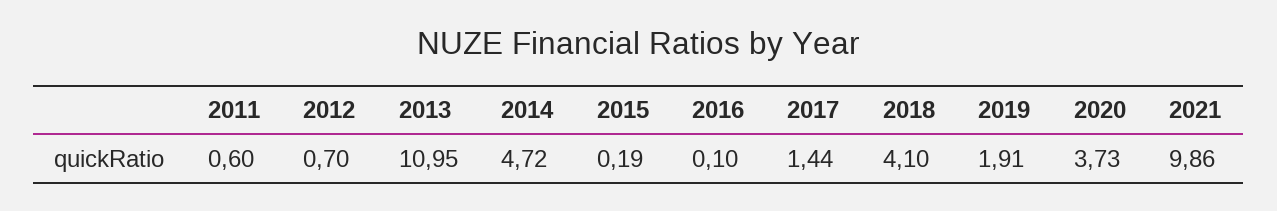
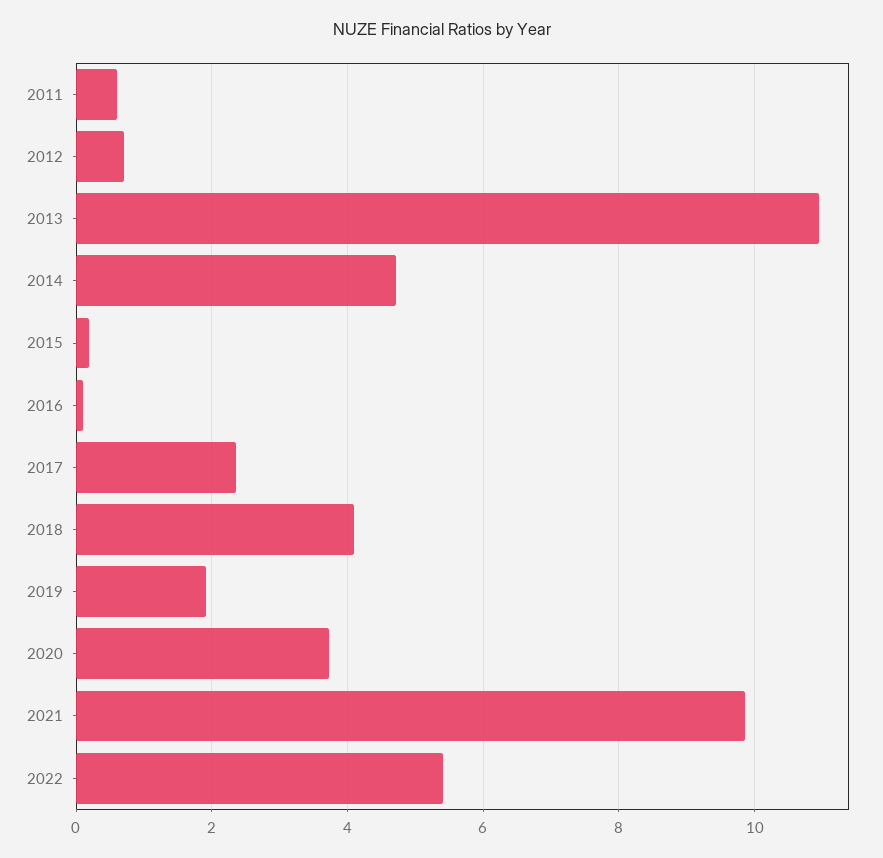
2017: 1.44 -> 2.4
2022: none -> 5.4

